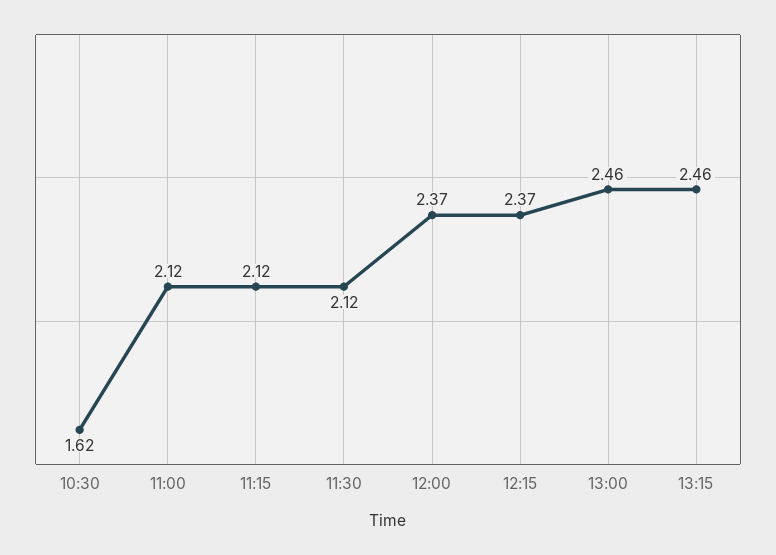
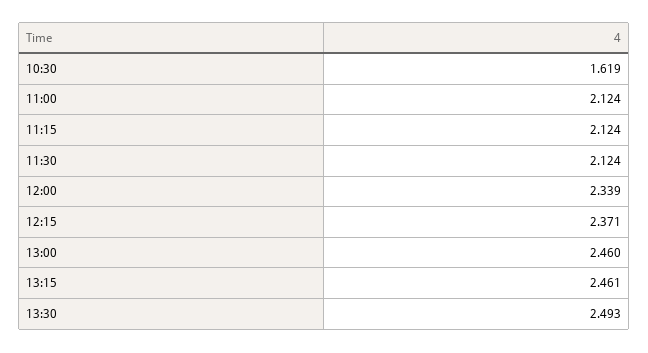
12:00: 2.37 -> 2.339
13:30: none -> 2.493

